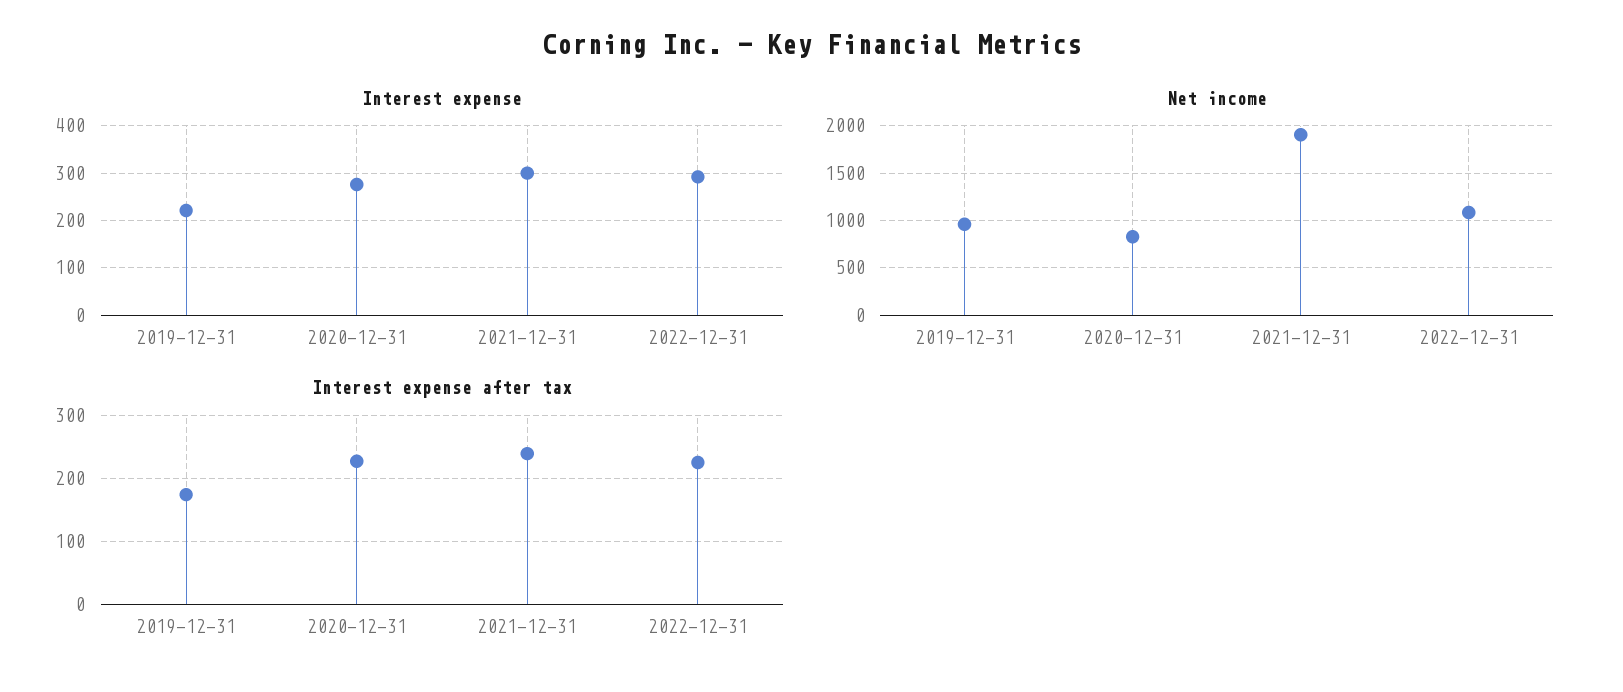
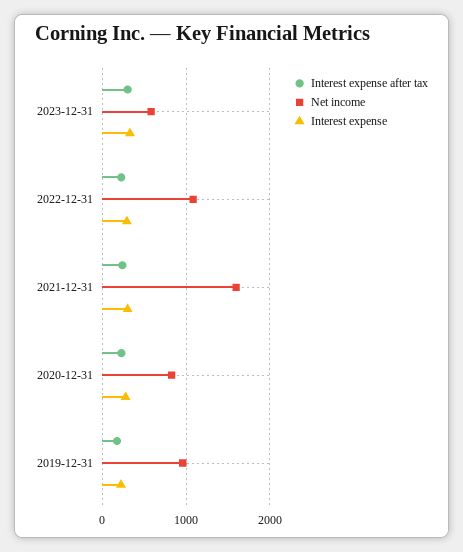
Net income, 2021-12-31: 1900 -> 1600
Interest expense after tax, 2023-12-31: none -> 300
Net income, 2023-12-31: none -> 600
Interest expense, 2023-12-31: none -> 300

